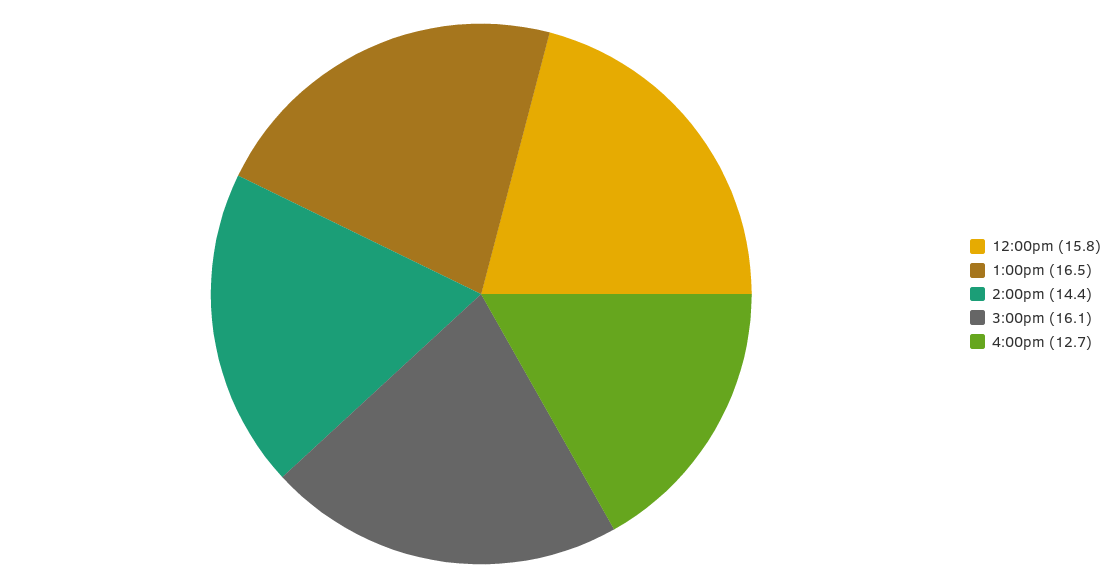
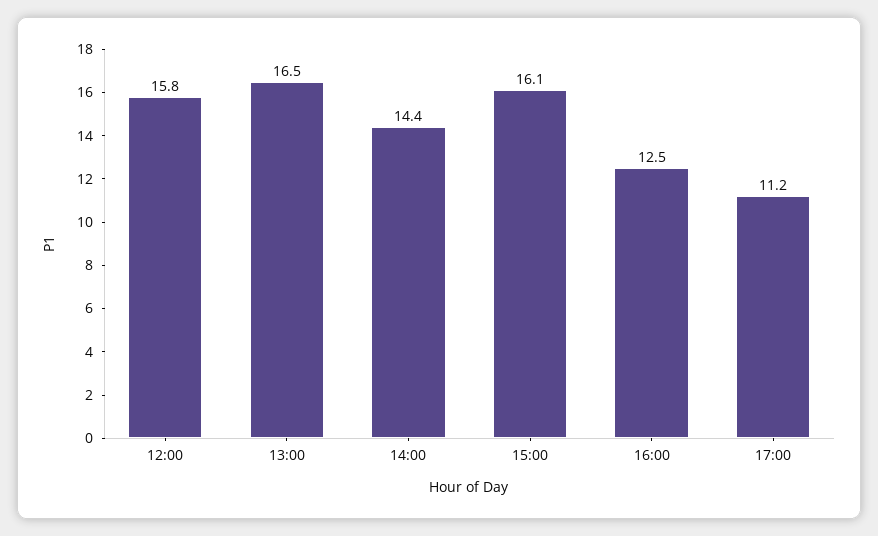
4:00pm: 12.7 -> 12.5
17:00: none -> 11.2

